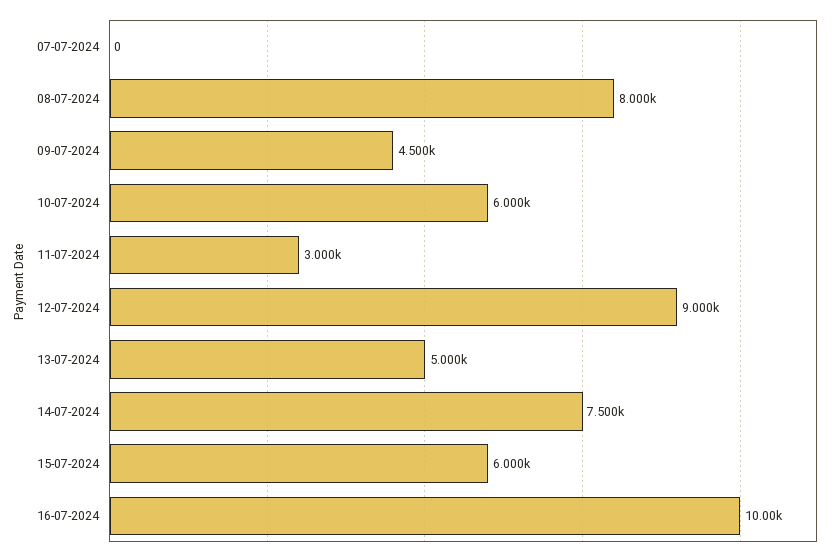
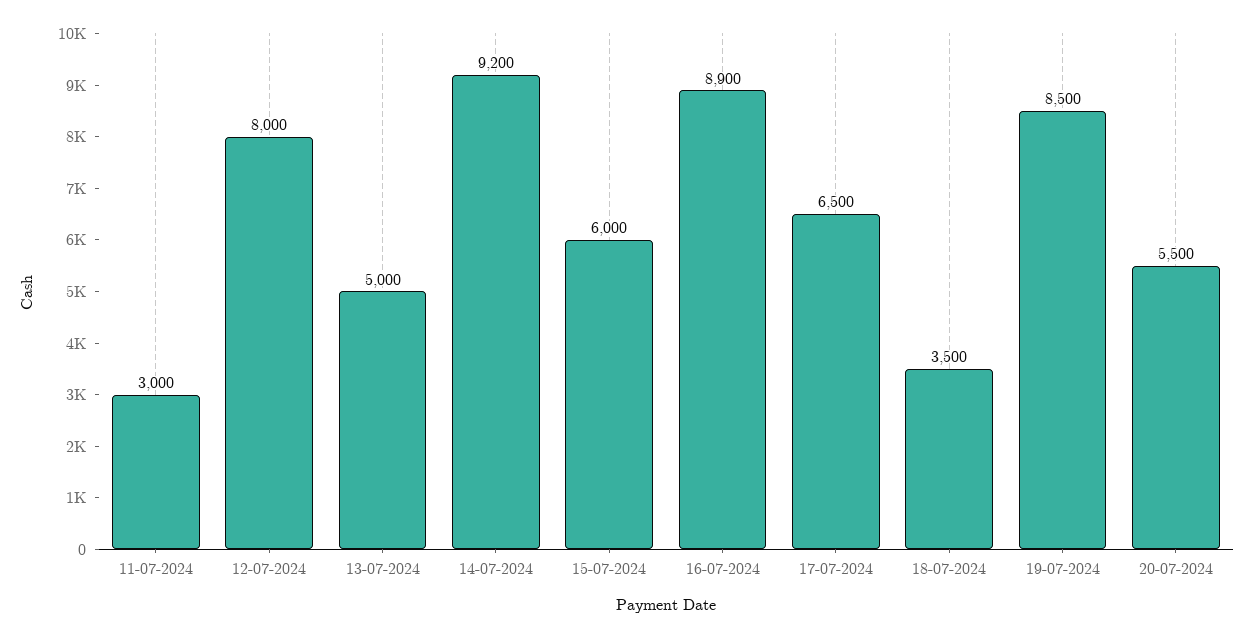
07-07-2024: 0 -> none
08-07-2024: 8000 -> none
09-07-2024: 4500 -> none
10-07-2024: 6000 -> none
12-07-2024: 9000 -> 8000
14-07-2024: 7500 -> 9200
16-07-2024: 10000 -> 8900
17-07-2024: none -> 6500
18-07-2024: none -> 3500
19-07-2024: none -> 8500
20-07-2024: none -> 5500

